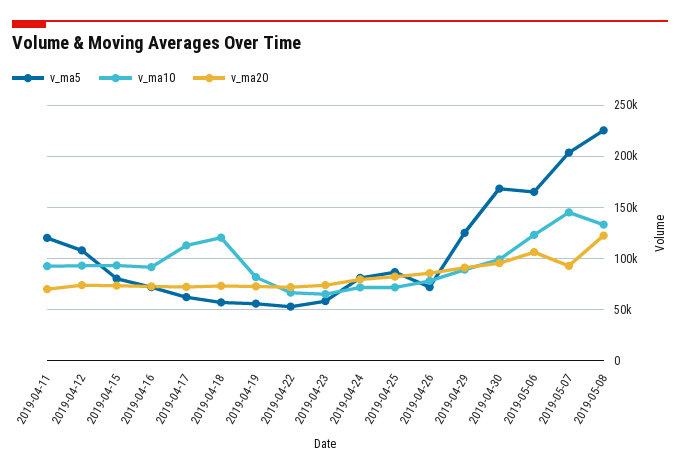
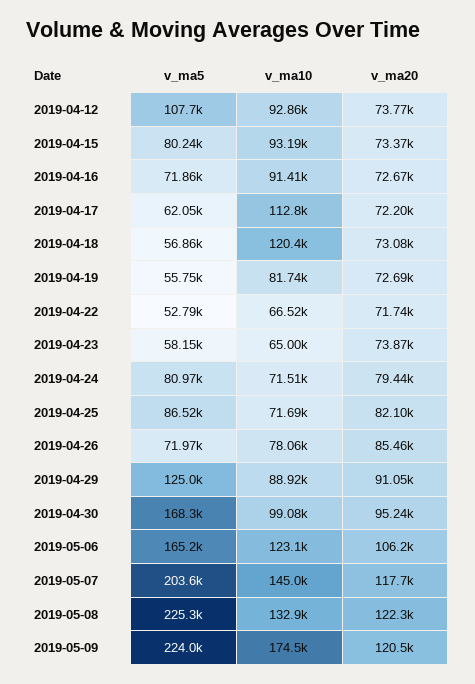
v_ma5, 2019-04-11: 120000 -> none
v_ma10, 2019-04-11: 90000 -> none
v_ma20, 2019-04-11: 70000 -> none
v_ma20, 2019-05-07: 90000 -> 117700
v_ma5, 2019-05-09: none -> 224000
v_ma10, 2019-05-09: none -> 174500
v_ma20, 2019-05-09: none -> 120500

